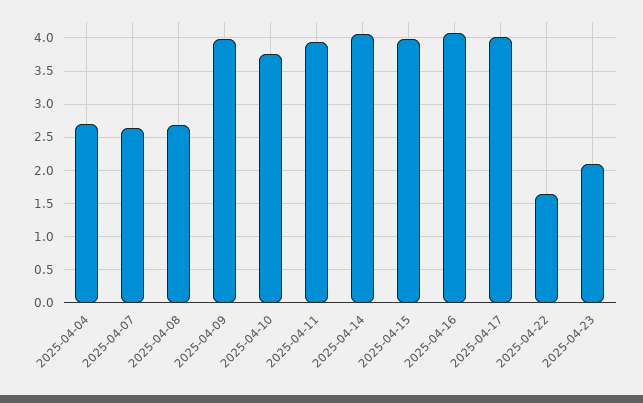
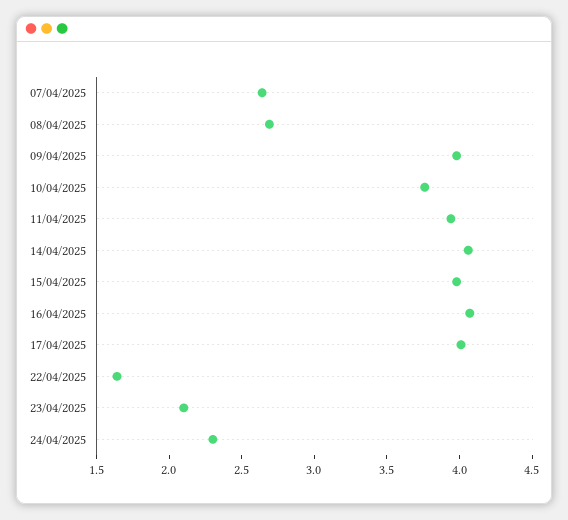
2025-04-04: 2.7 -> none
24/04/2025: none -> 2.3

